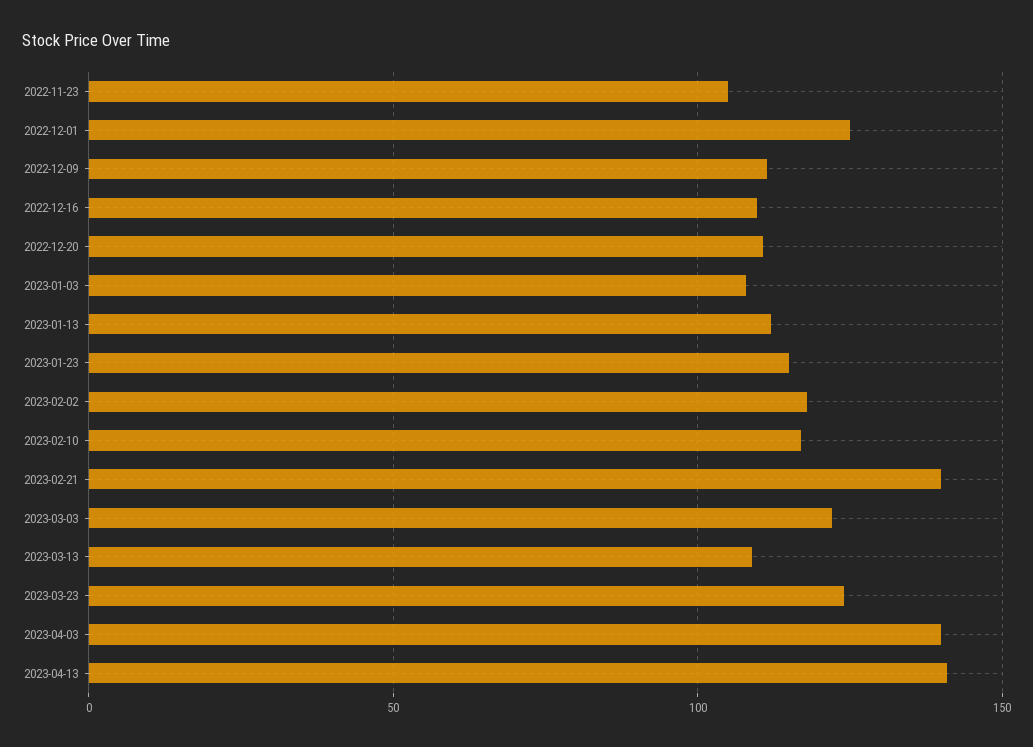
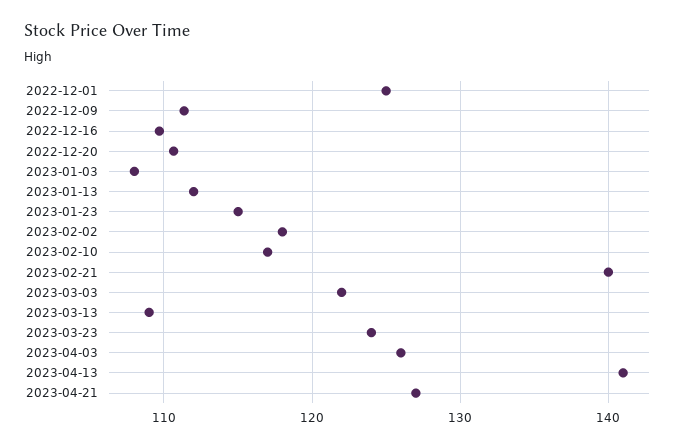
2022-11-23: 105 -> none
2023-04-03: 140 -> 126
2023-04-21: none -> 127

